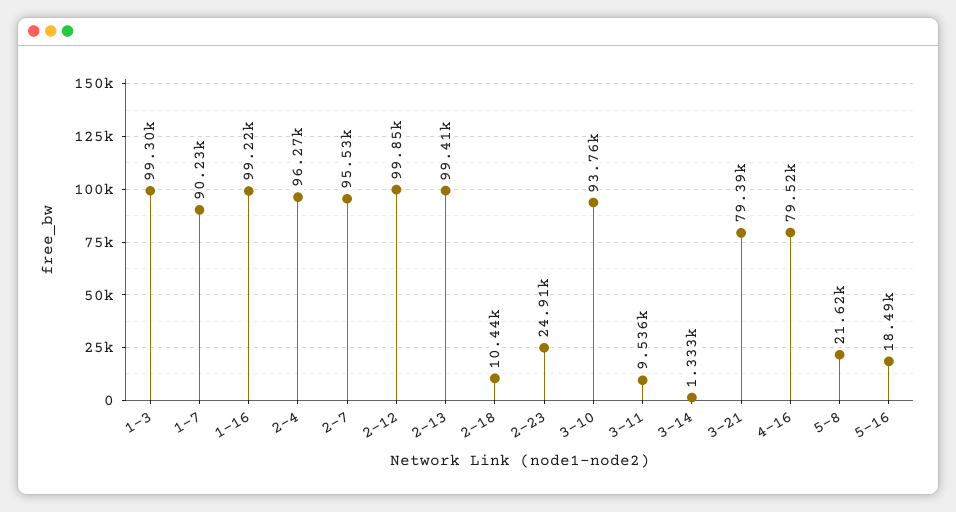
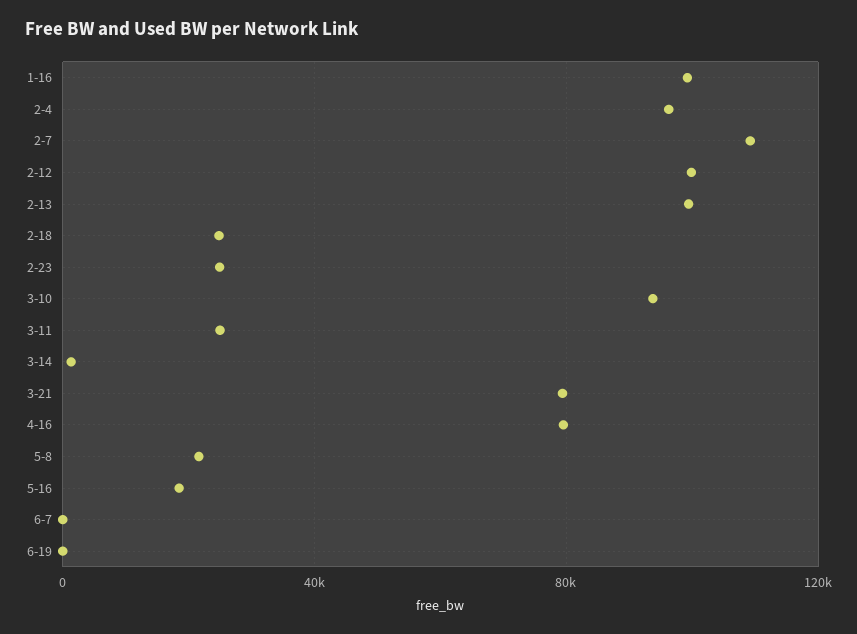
1-3: 99300 -> none
1-7: 90230 -> none
2-7: 95530 -> 110000
2-18: 10440 -> 25000
3-11: 9536 -> 25000
6-7: none -> 0
6-19: none -> 0

